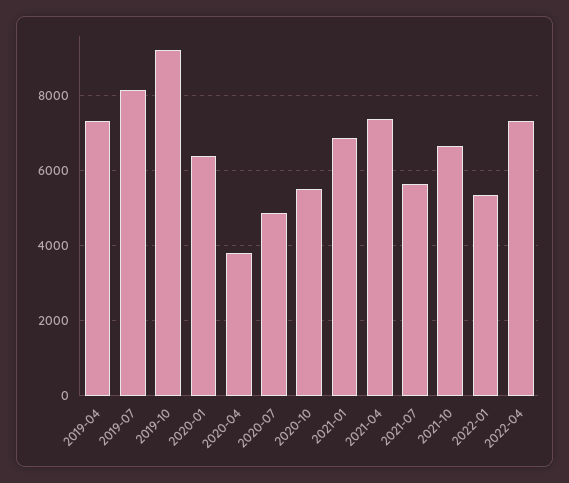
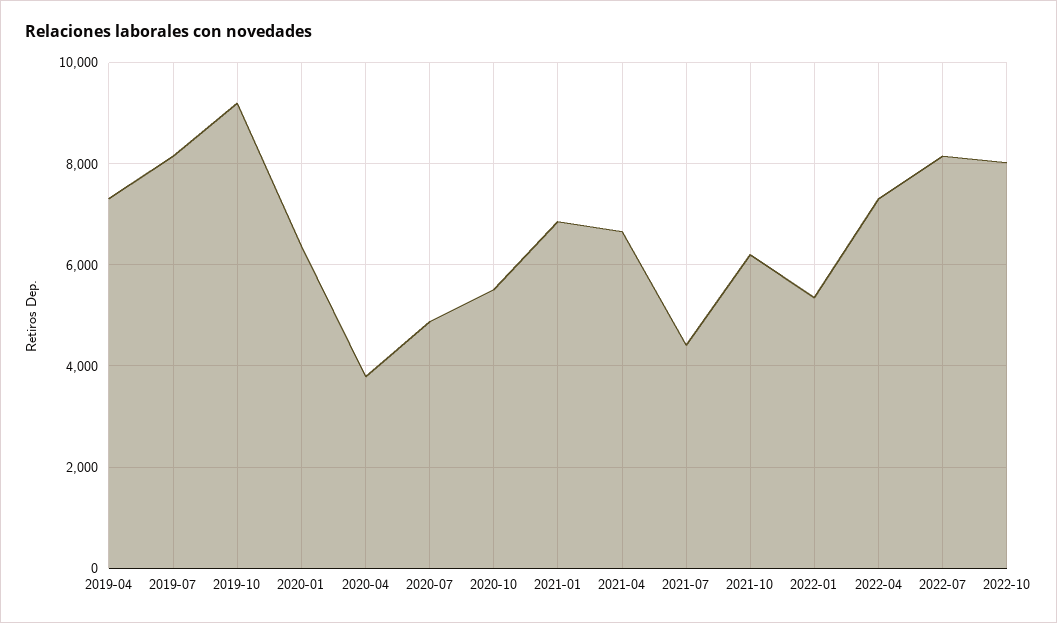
2021-04: 7400 -> 6600
2021-07: 5600 -> 4400
2021-10: 6600 -> 6200
2022-07: none -> 8200
2022-10: none -> 8000

